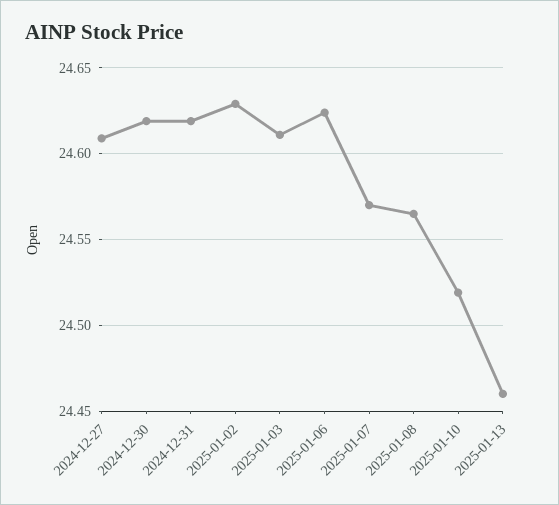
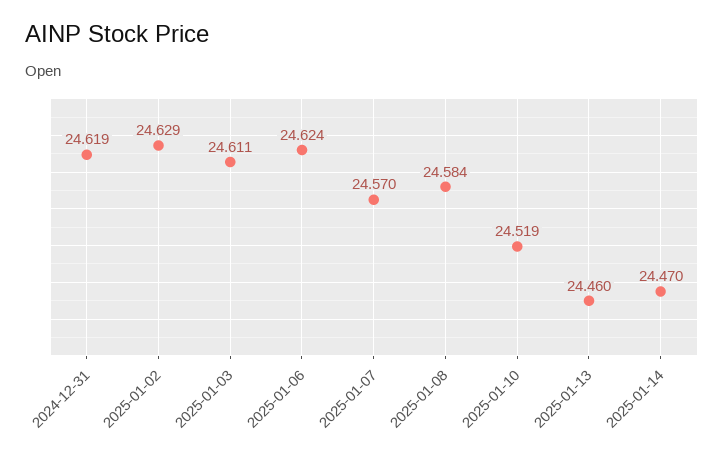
2024-12-27: 24.61 -> none
2024-12-30: 24.62 -> none
2025-01-08: 24.565 -> 24.584
2025-01-14: none -> 24.47

